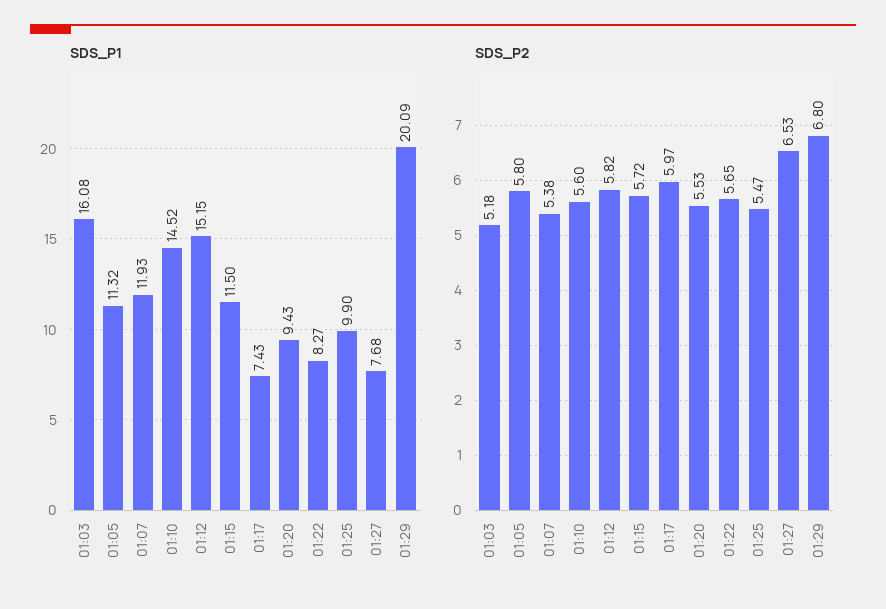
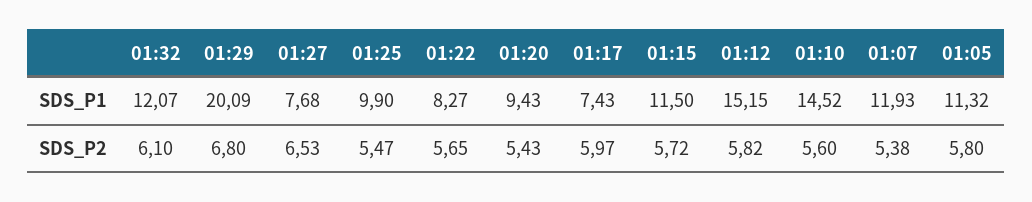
SDS_P1, 01:03: 16.08 -> none
SDS_P2, 01:03: 5.18 -> none
SDS_P2, 01:20: 5.53 -> 5.43
SDS_P1, 01:32: none -> 12.07
SDS_P2, 01:32: none -> 6.1

